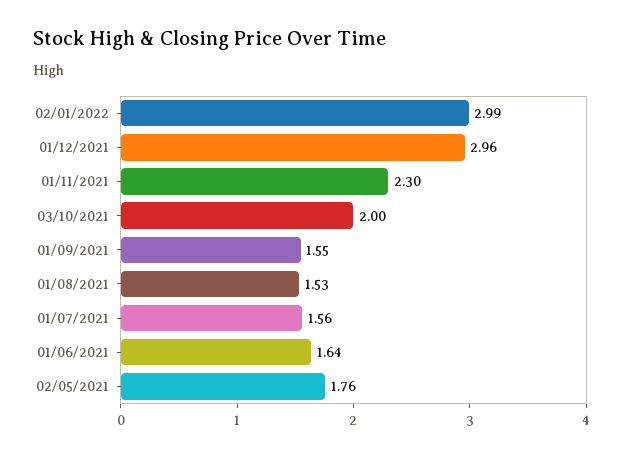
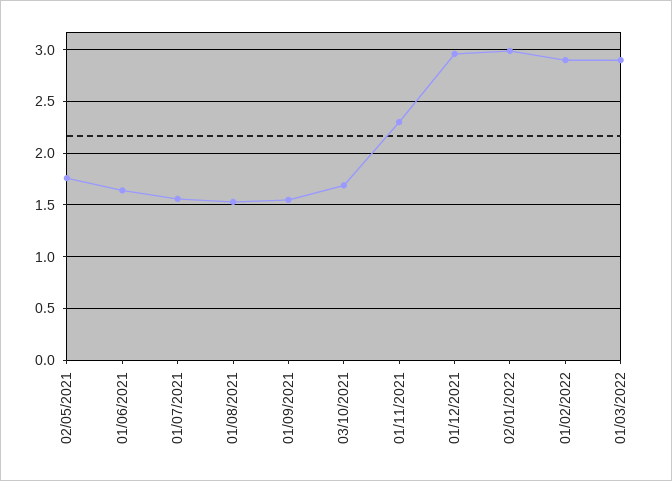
03/10/2021: 2 -> 1.7
01/02/2022: none -> 2.9
01/03/2022: none -> 2.9

